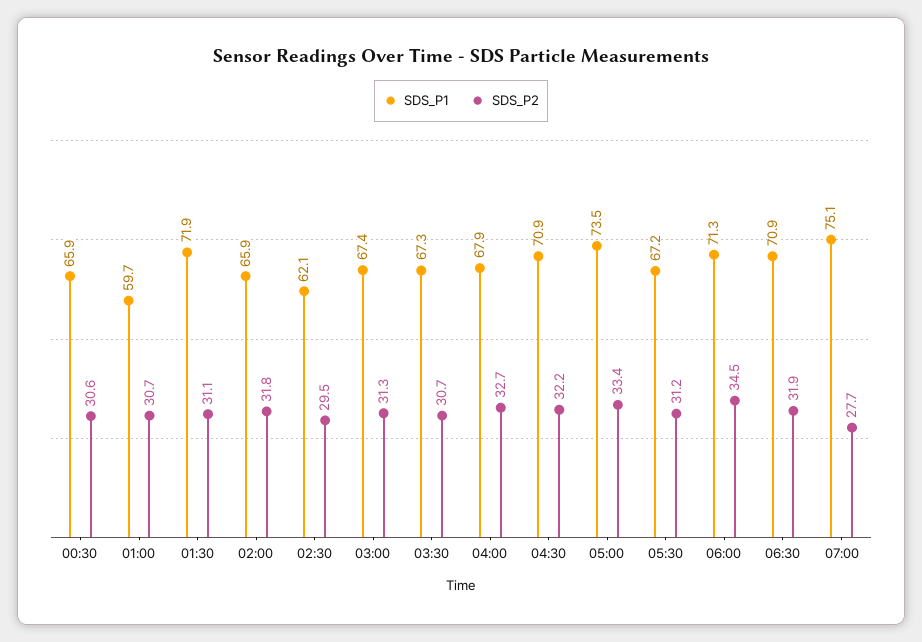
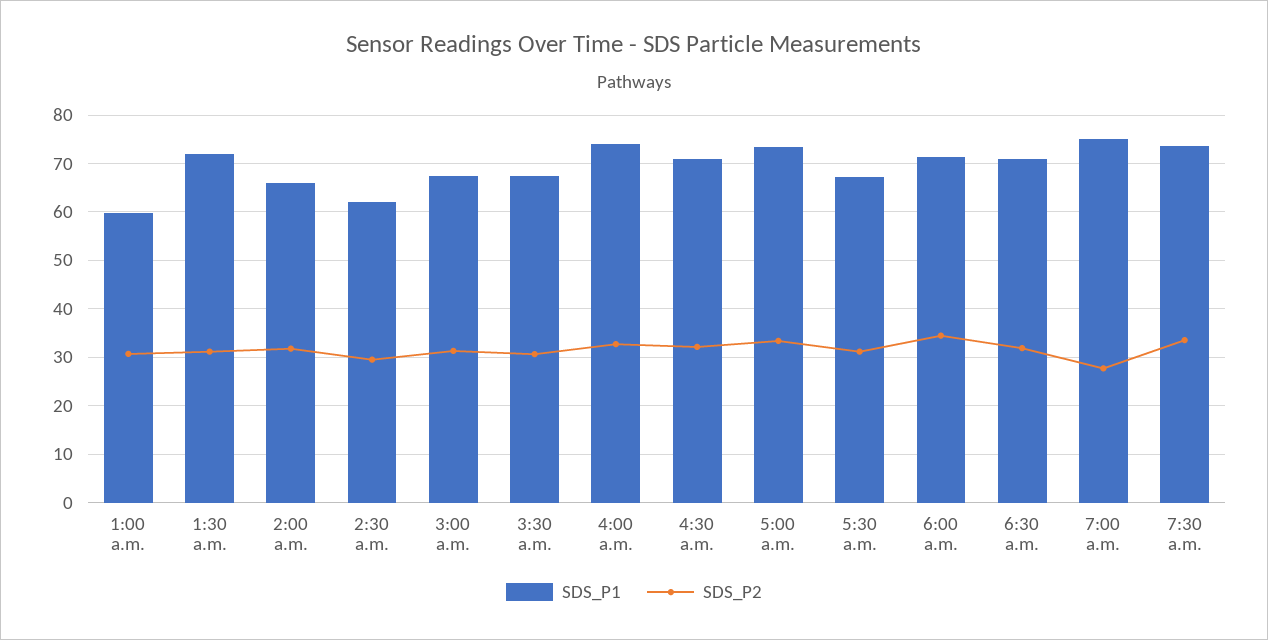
SDS_P1, 00:30: 65.9 -> none
SDS_P2, 00:30: 30.6 -> none
SDS_P1, 04:00: 67.9 -> 74
SDS_P1, 7:30 a.m.: none -> 74
SDS_P2, 7:30 a.m.: none -> 34

